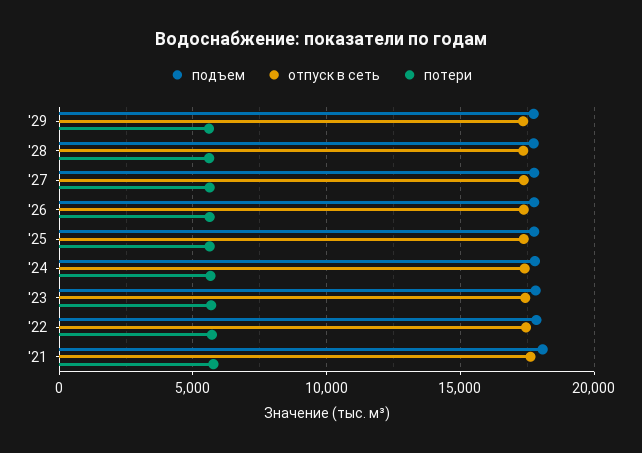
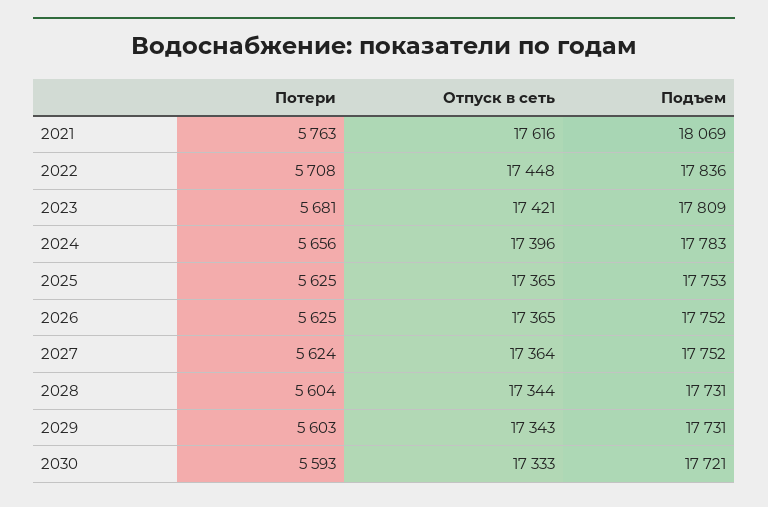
потери, 2030: none -> 5593
отпуск в сеть, 2030: none -> 17333
подъем, 2030: none -> 17721

